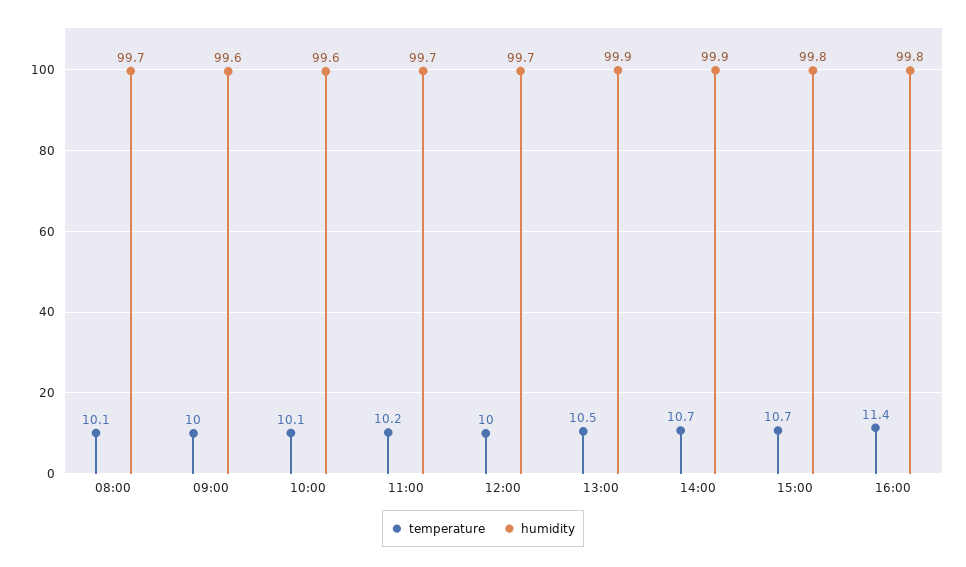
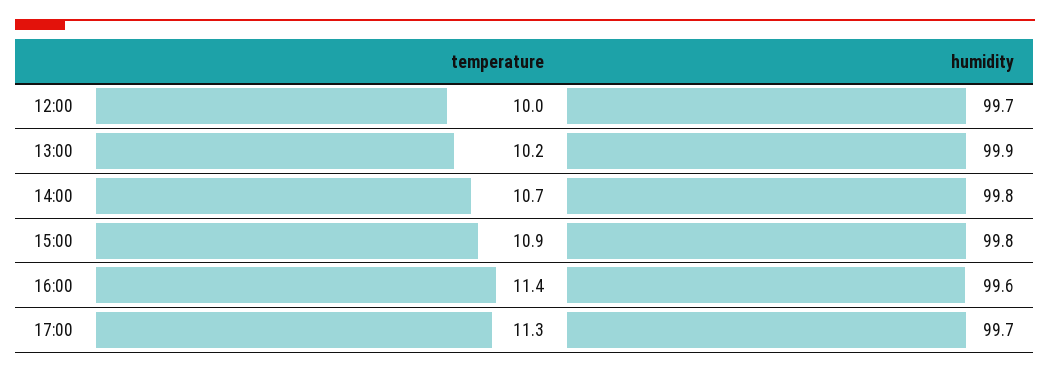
temperature, 08:00: 10.1 -> none
humidity, 08:00: 99.7 -> none
temperature, 09:00: 10 -> none
humidity, 09:00: 99.6 -> none
temperature, 10:00: 10.1 -> none
humidity, 10:00: 99.6 -> none
temperature, 11:00: 10.2 -> none
humidity, 11:00: 99.7 -> none
temperature, 13:00: 10.5 -> 10.2
humidity, 14:00: 99.9 -> 99.8
temperature, 15:00: 10.7 -> 10.9
humidity, 16:00: 99.8 -> 99.6
temperature, 17:00: none -> 11.3
humidity, 17:00: none -> 99.7

